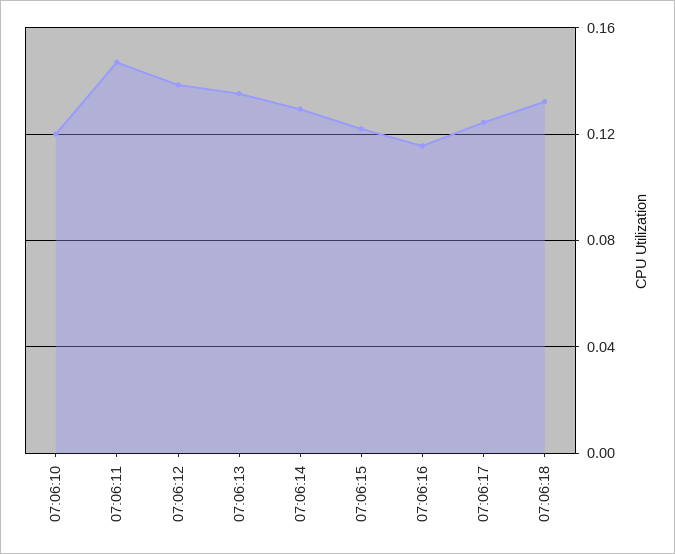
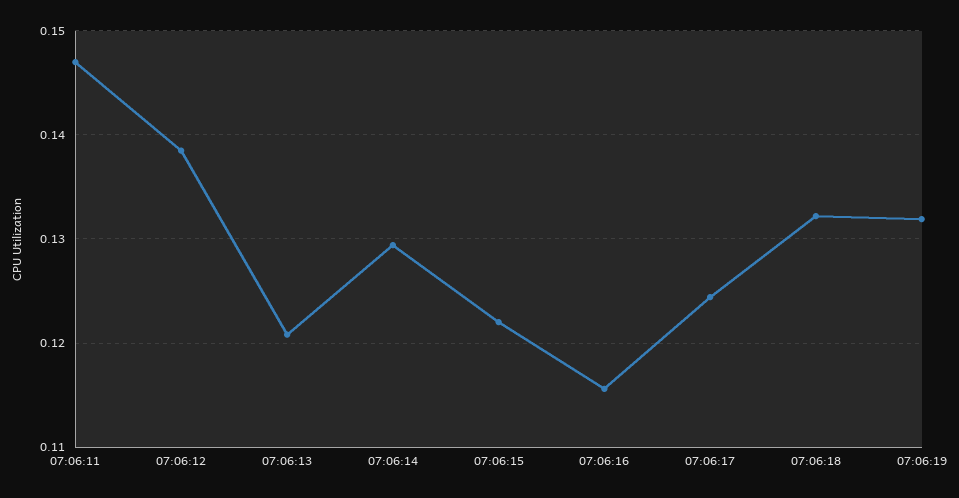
07:06:10: 0.12 -> none
07:06:13: 0.135 -> 0.121
07:06:19: none -> 0.132

